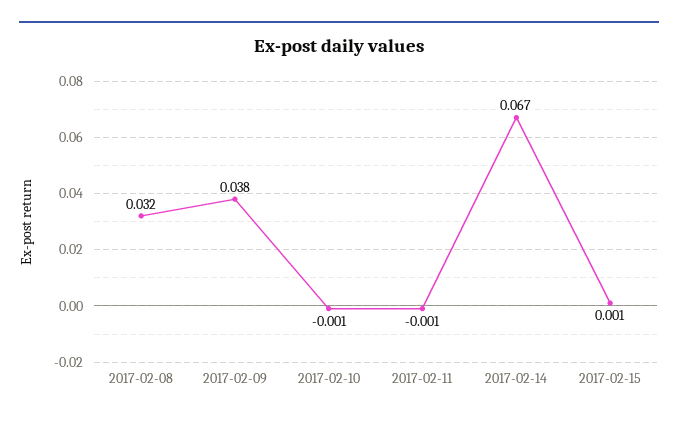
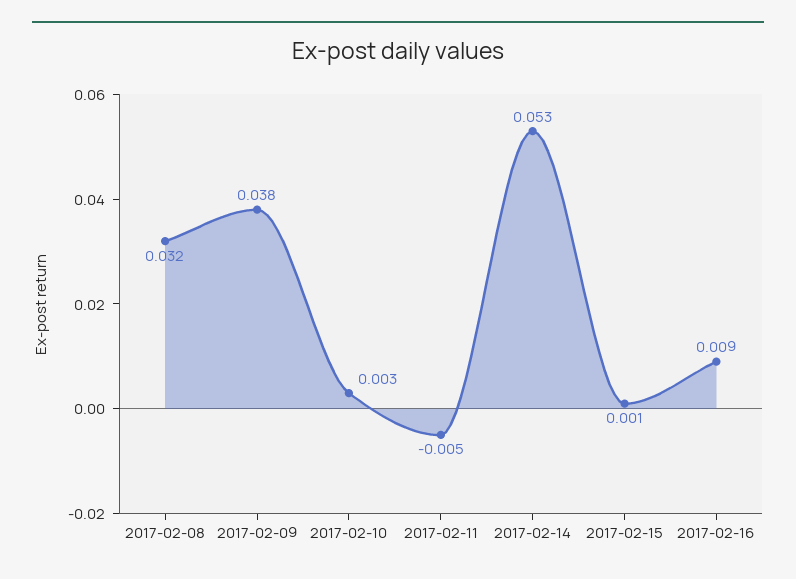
2017-02-10: -0.001 -> 0.003
2017-02-11: -0.001 -> -0.005
2017-02-14: 0.067 -> 0.053
2017-02-16: none -> 0.009

